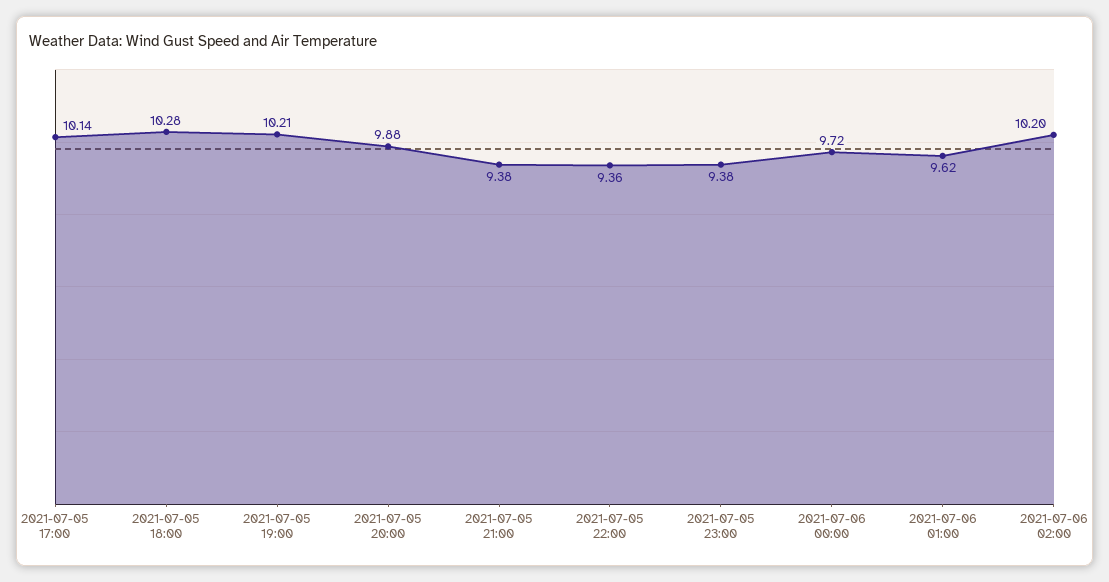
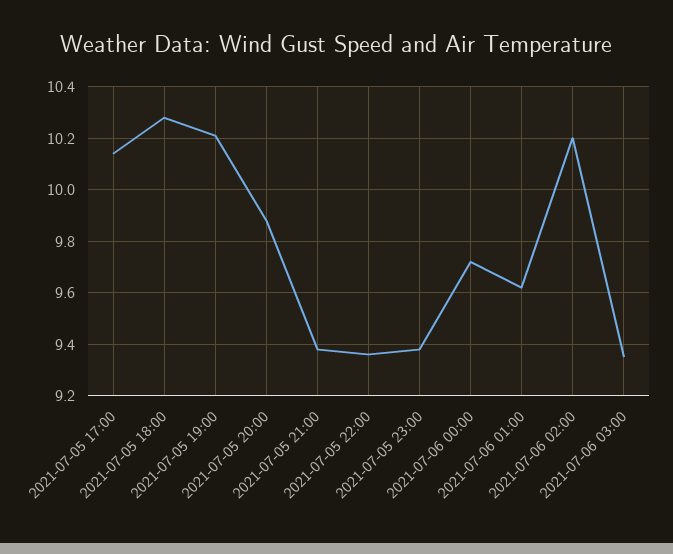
2021-07-06 03:00: none -> 9.35

